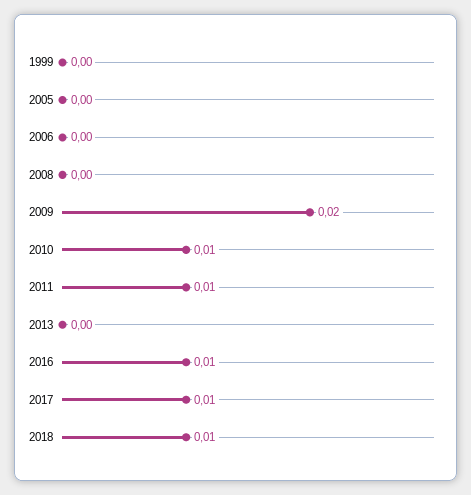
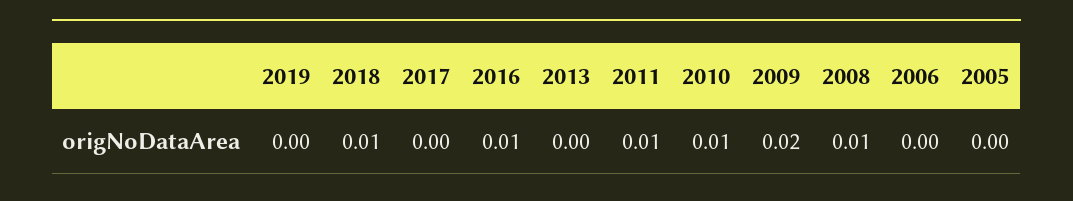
1999: 0 -> none
2008: 0 -> 0.01
2017: 0.01 -> 0
2019: none -> 0

